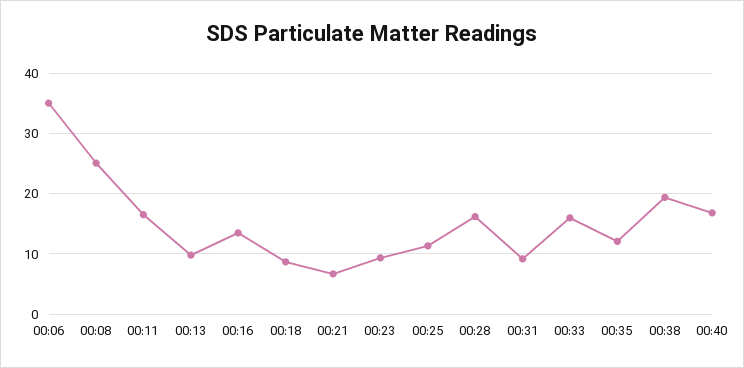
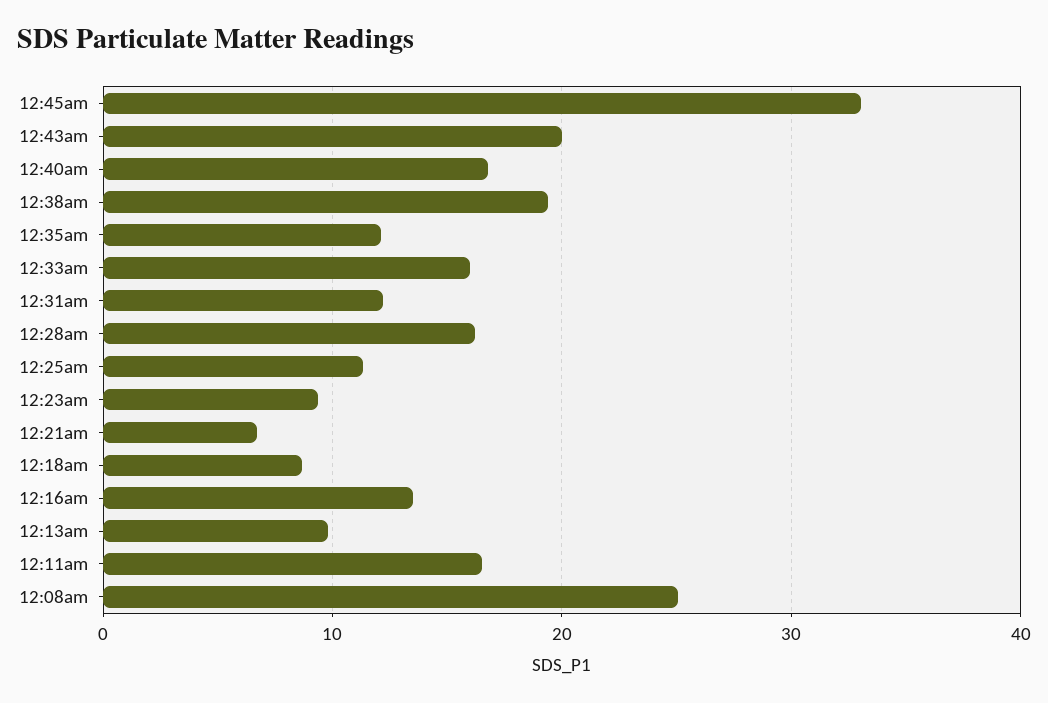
00:06: 35 -> none
00:31: 9 -> 12
12:45am: none -> 33
12:43am: none -> 20

